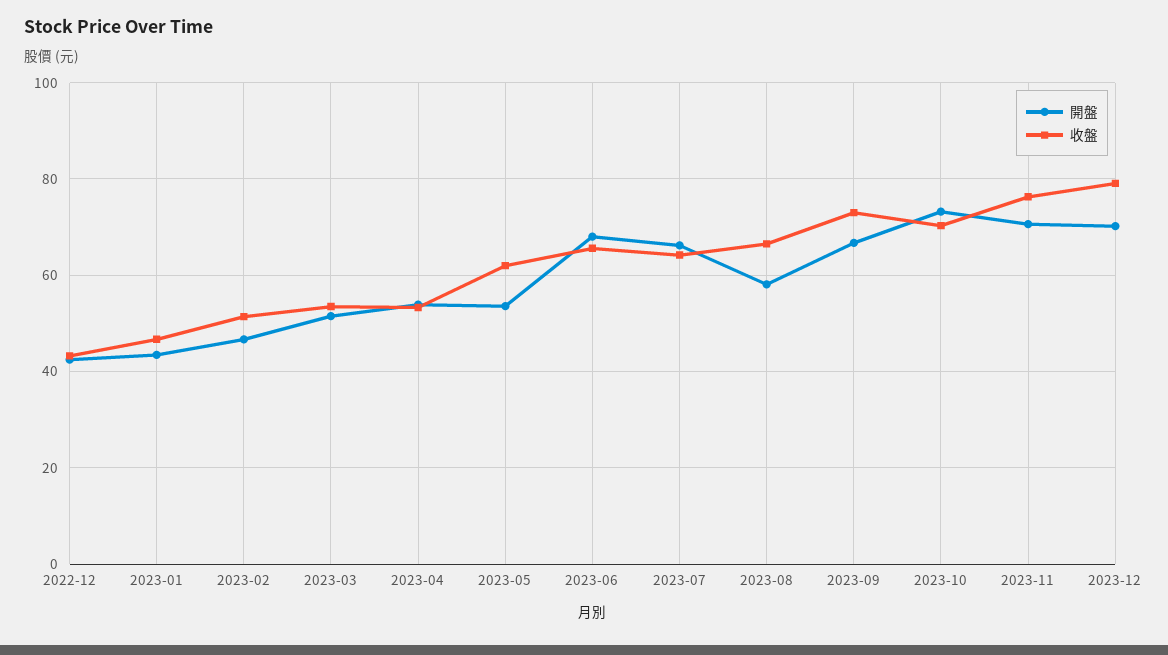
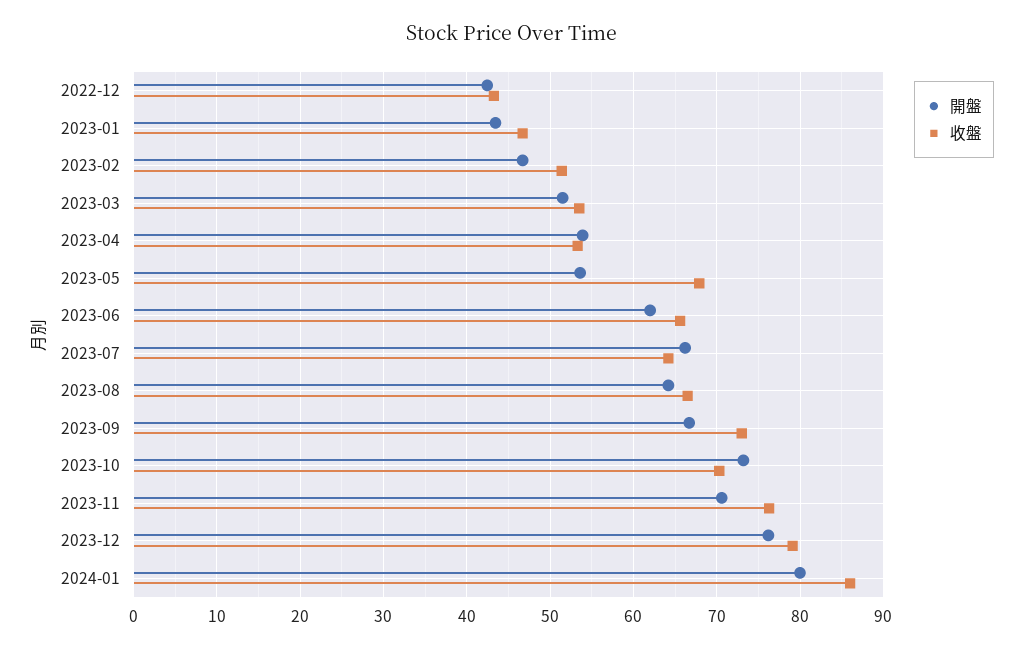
收盤, 2023-05: 62 -> 68
開盤, 2023-06: 68 -> 62
開盤, 2023-08: 58 -> 64
開盤, 2023-12: 70 -> 76
開盤, 2024-01: none -> 80
收盤, 2024-01: none -> 86

